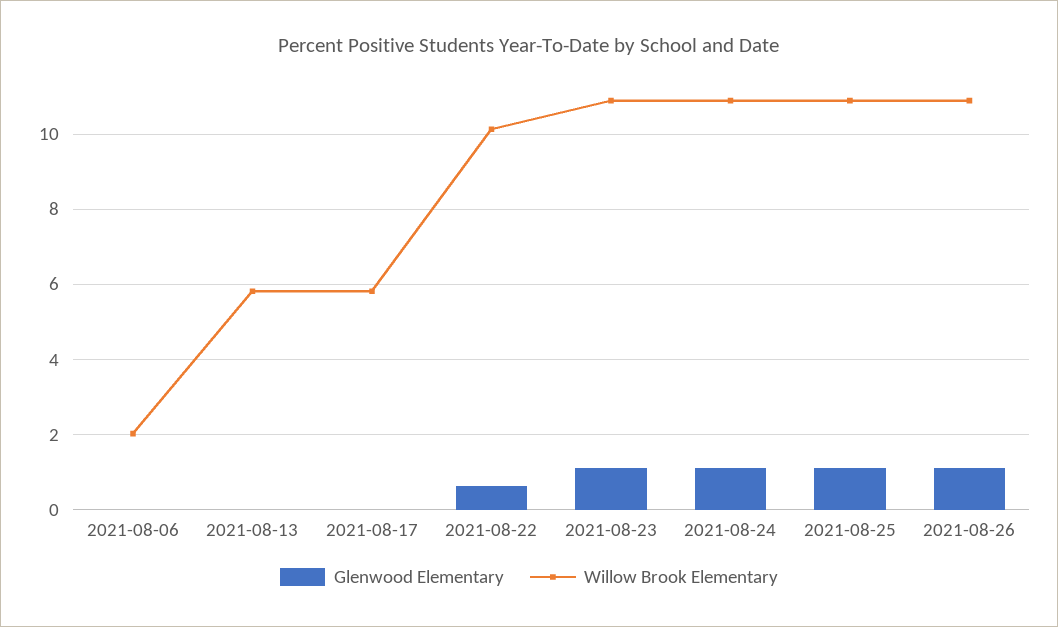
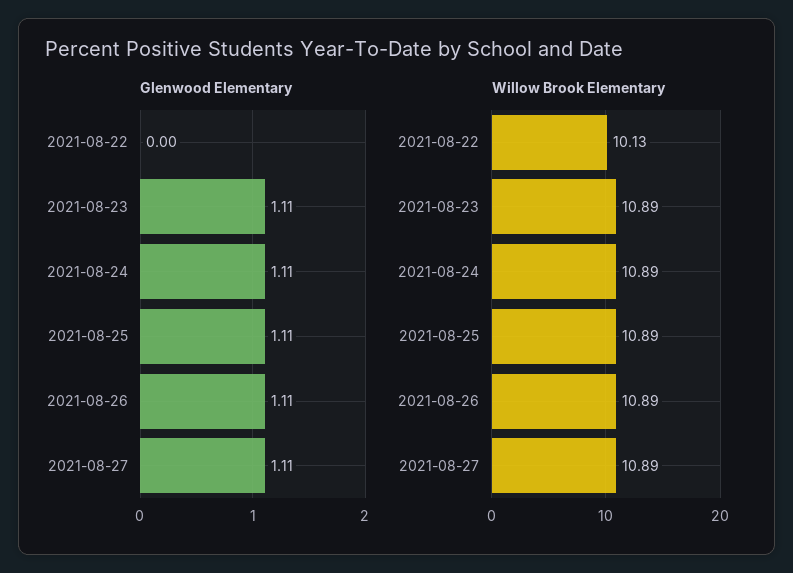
Glenwood Elementary, 2021-08-06: 0 -> none
Willow Brook Elementary, 2021-08-06: 2 -> none
Glenwood Elementary, 2021-08-13: 0 -> none
Willow Brook Elementary, 2021-08-13: 5.8 -> none
Glenwood Elementary, 2021-08-17: 0 -> none
Willow Brook Elementary, 2021-08-17: 5.8 -> none
Glenwood Elementary, 2021-08-22: 0.6 -> 0
Glenwood Elementary, 2021-08-27: none -> 1.11
Willow Brook Elementary, 2021-08-27: none -> 10.89

